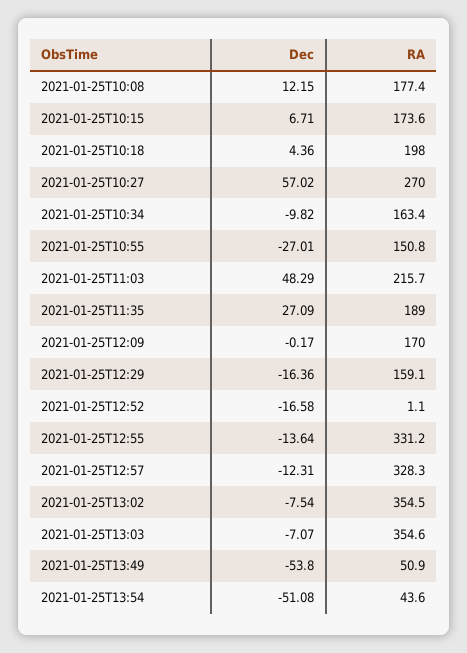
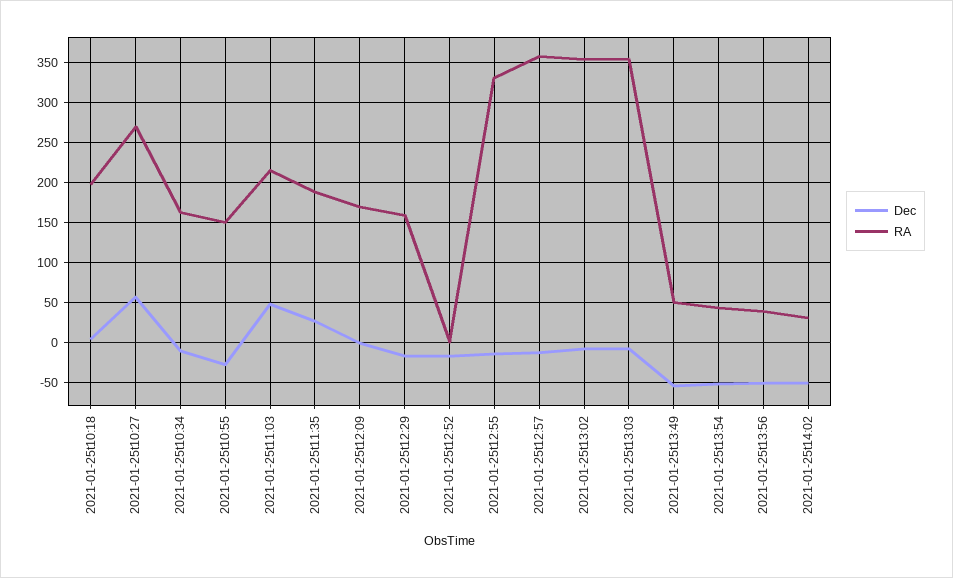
Dec, 2021-01-25T10:08: 12.15 -> none
RA, 2021-01-25T10:08: 177.4 -> none
Dec, 2021-01-25T10:15: 6.71 -> none
RA, 2021-01-25T10:15: 173.6 -> none
RA, 2021-01-25T12:57: 328.3 -> 360
Dec, 2021-01-25t13:56: none -> -50
RA, 2021-01-25t13:56: none -> 40
Dec, 2021-01-25t14:02: none -> -50
RA, 2021-01-25t14:02: none -> 30

